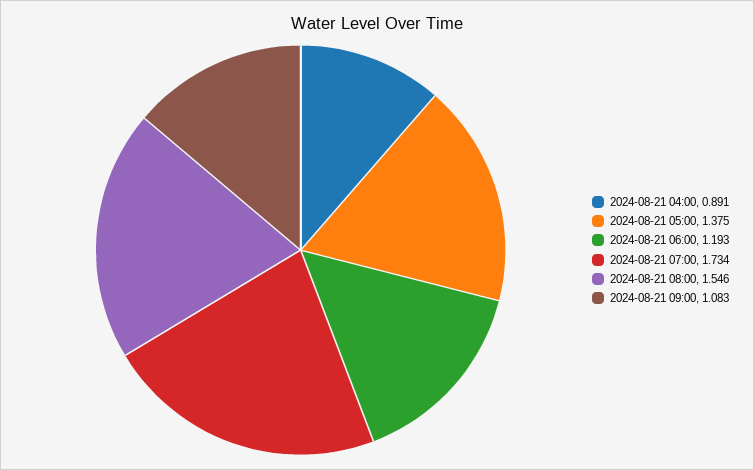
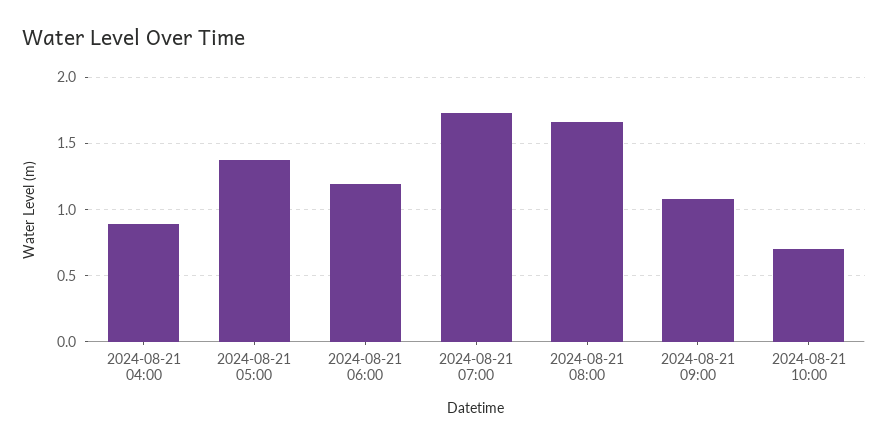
2024-08-21 08:00: 1.546 -> 1.65
2024-08-21 10:00: none -> 0.7

